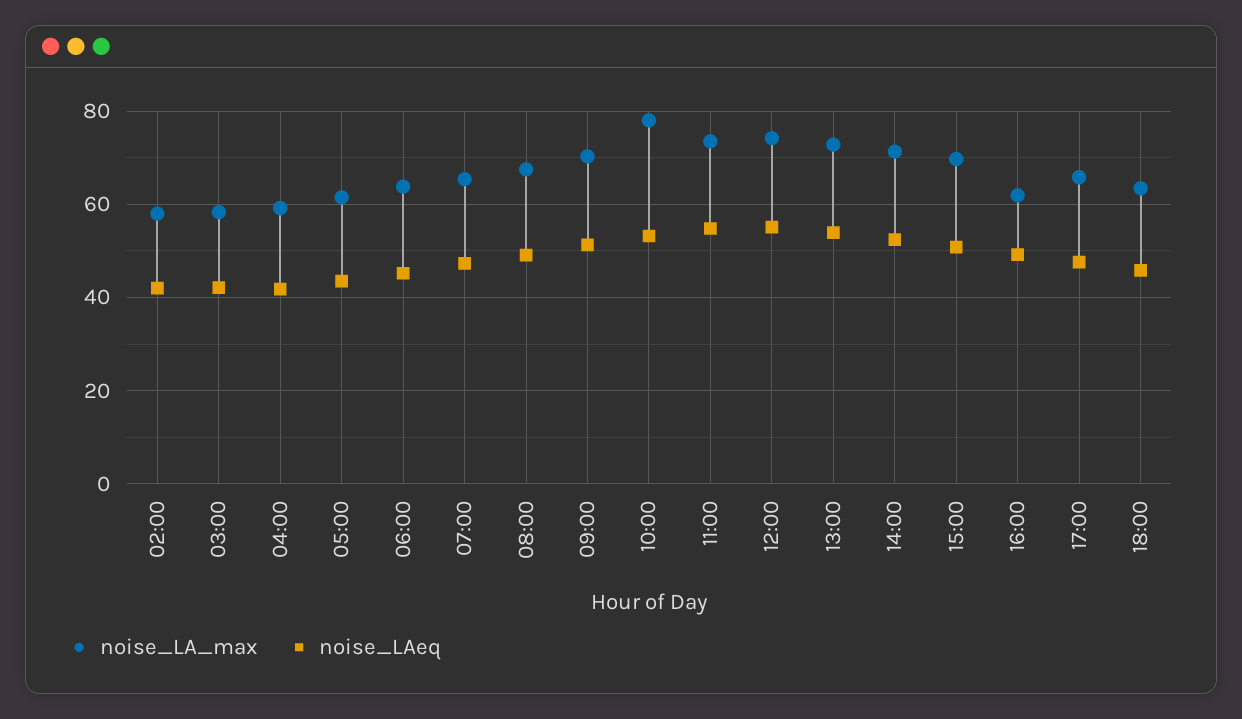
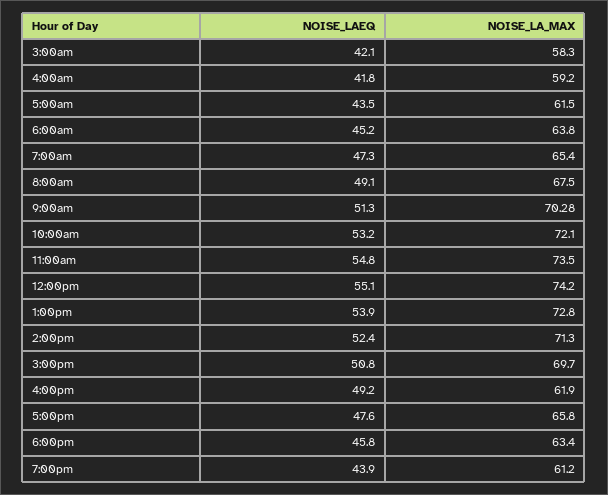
noise_LA_max, 02:00: 58 -> none
noise_LAeq, 02:00: 42 -> none
noise_LA_max, 10:00: 78 -> 72.1
noise_LAeq, 7:00pm: none -> 43.9
noise_LA_max, 7:00pm: none -> 61.2

